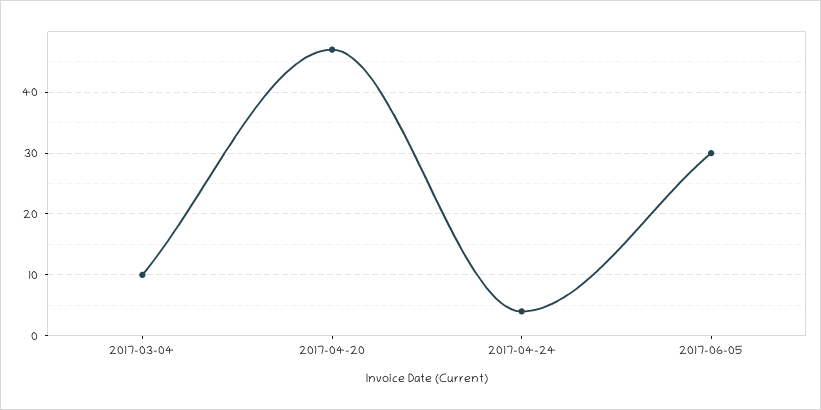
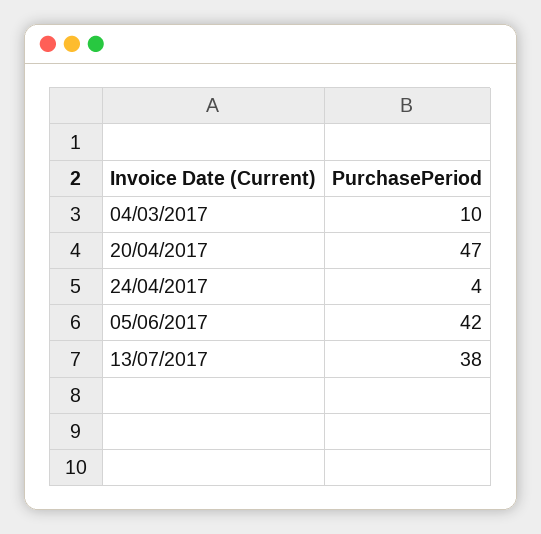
2017-06-05: 30 -> 42
13/07/2017: none -> 38

